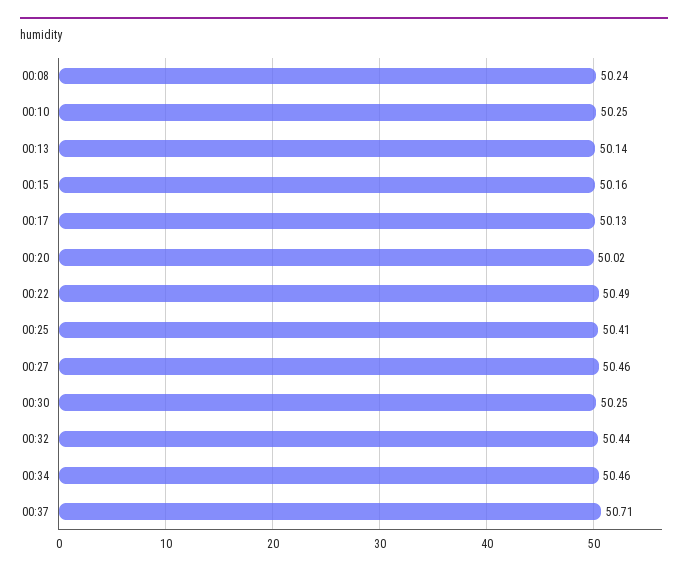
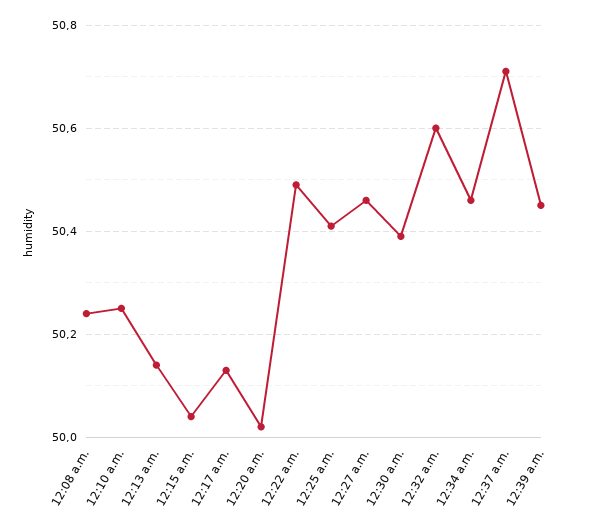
00:15: 50.16 -> 50.05
00:30: 50.25 -> 50.4
00:32: 50.44 -> 50.6
12:39 a.m.: none -> 50.45

